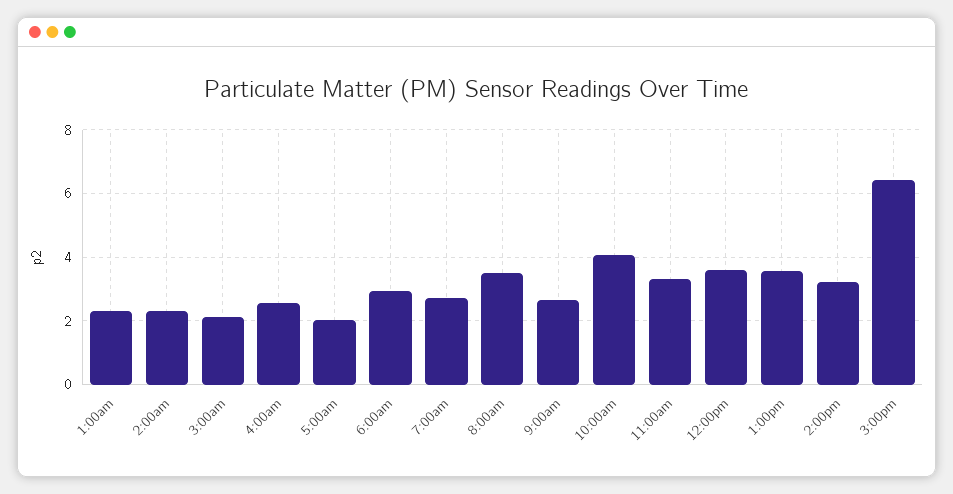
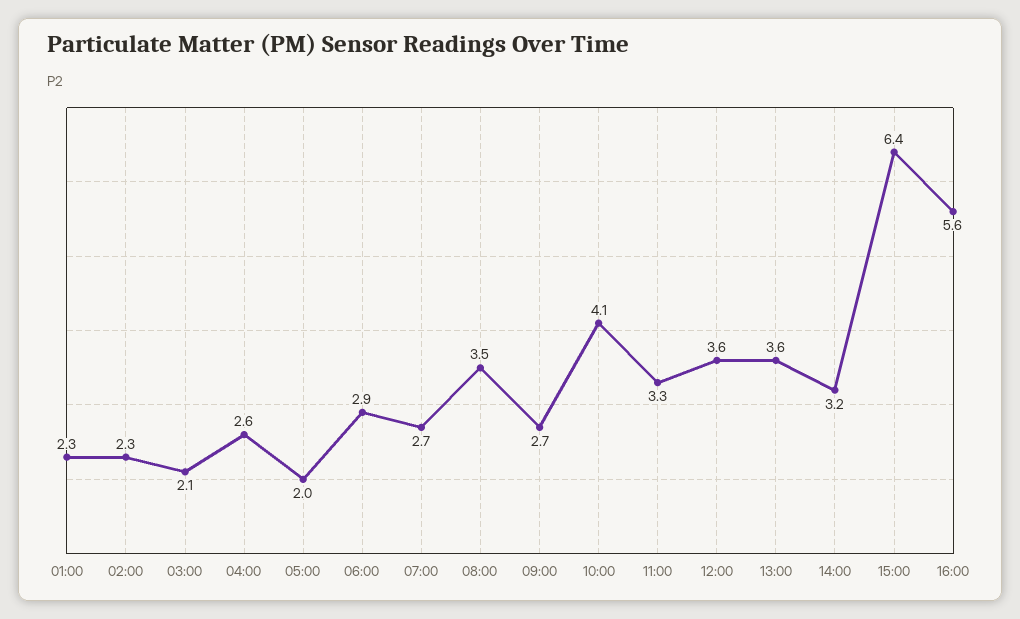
16:00: none -> 5.6

